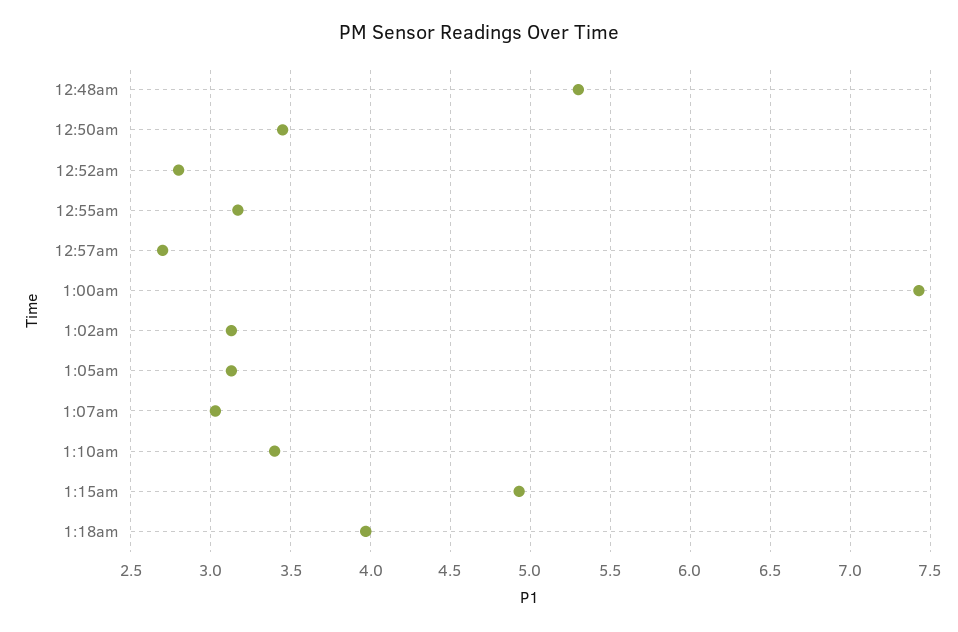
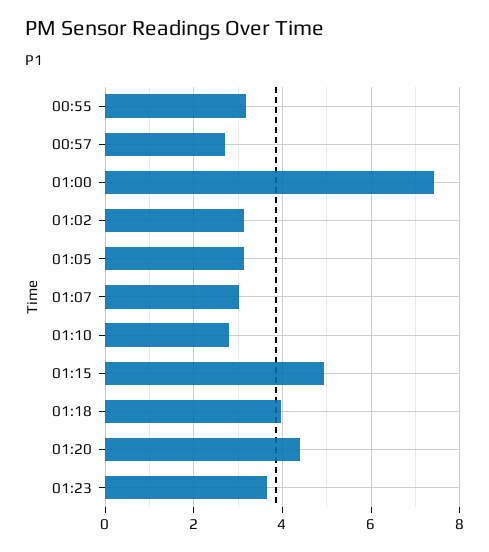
12:48am: 5.3 -> none
12:50am: 3.45 -> none
12:52am: 2.8 -> none
1:10am: 3.4 -> 2.8
01:20: none -> 4.4
01:23: none -> 3.6

